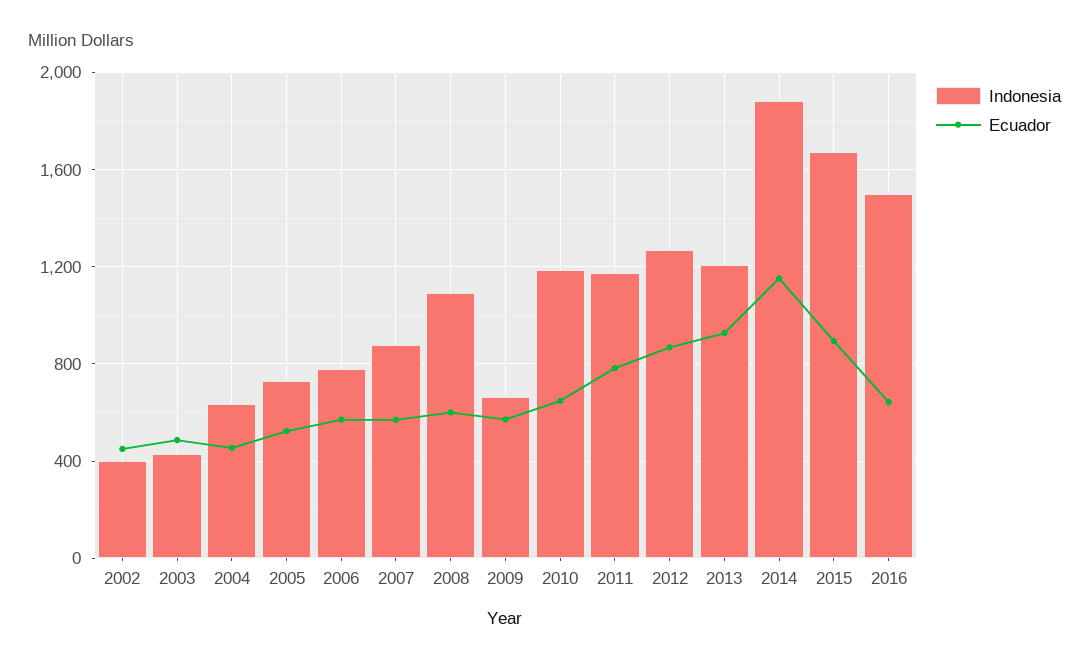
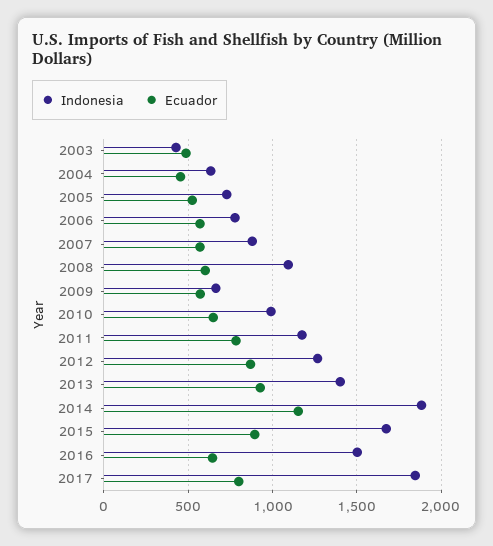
Indonesia, 2002: 400 -> none
Ecuador, 2002: 450 -> none
Indonesia, 2010: 1200 -> 1000
Indonesia, 2013: 1200 -> 1400
Indonesia, 2017: none -> 1850
Ecuador, 2017: none -> 800

